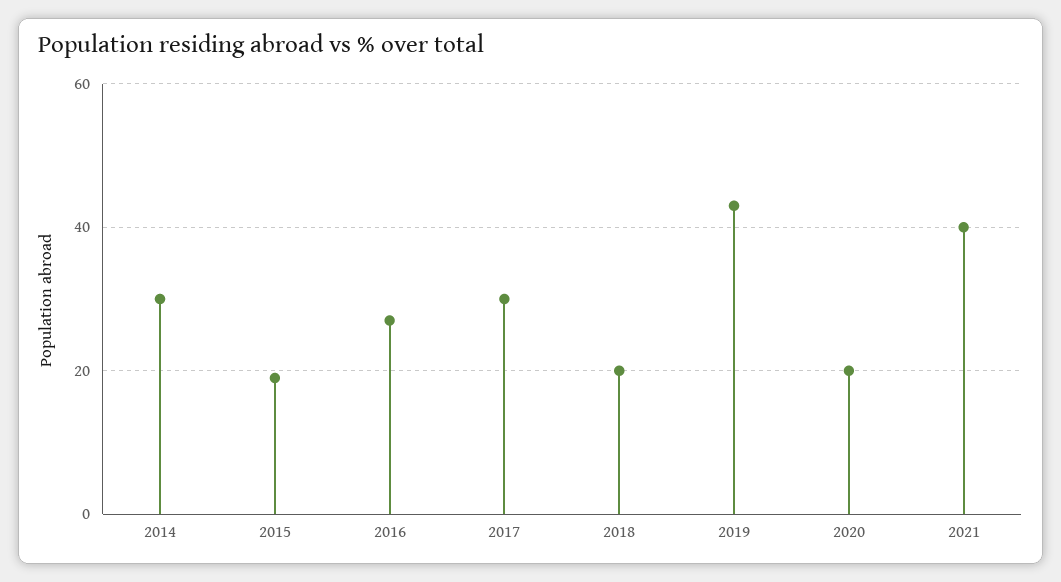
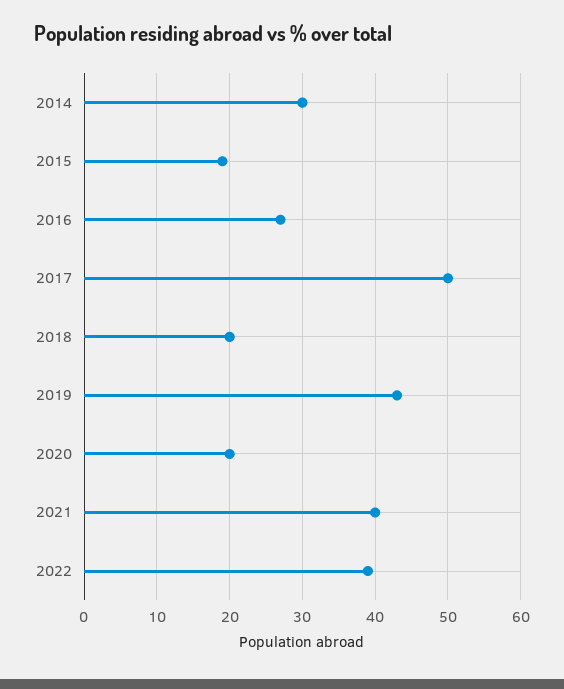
2017: 30 -> 50
2022: none -> 39

